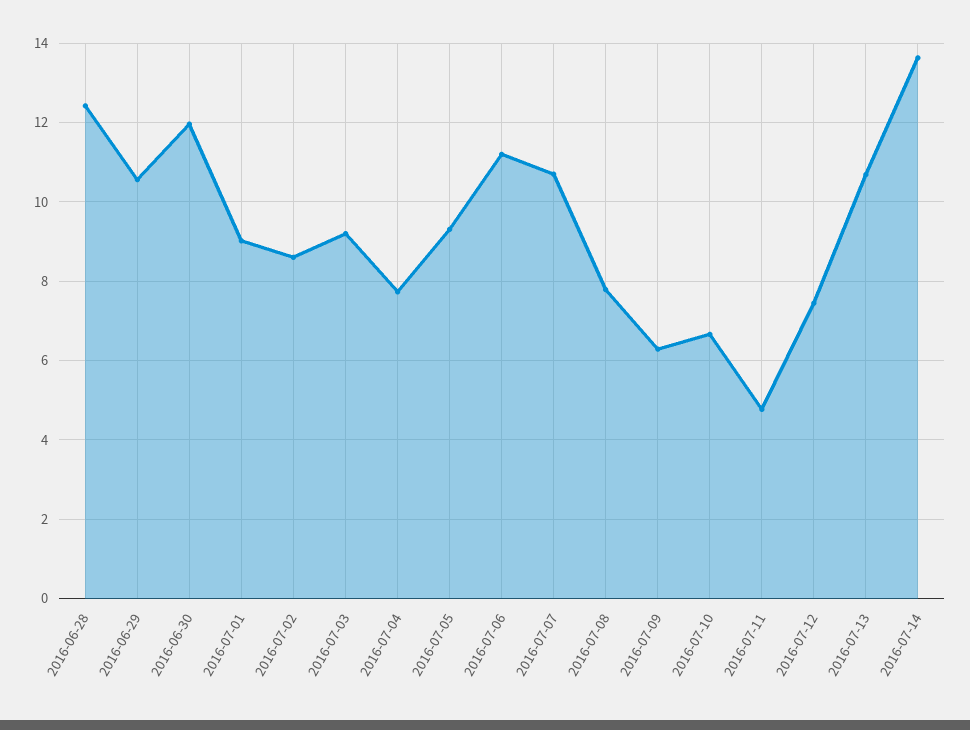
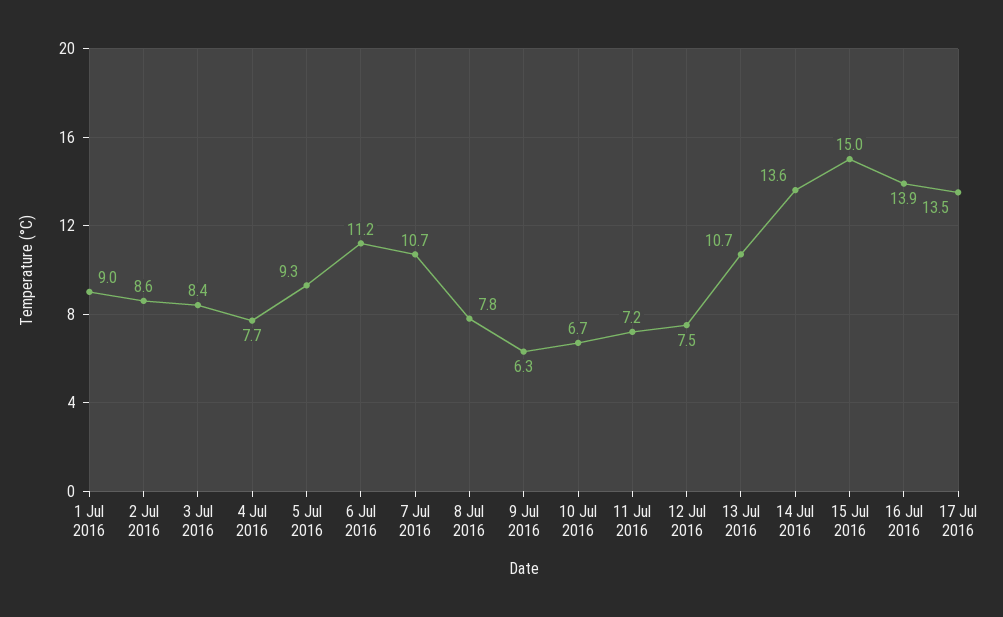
2016-06-28: 12.4 -> none
2016-06-29: 10.6 -> none
2016-06-30: 12 -> none
2016-07-03: 9.2 -> 8.4
2016-07-11: 4.8 -> 7.2
15 Jul 2016: none -> 15
16 Jul 2016: none -> 13.9
17 Jul 2016: none -> 13.5

